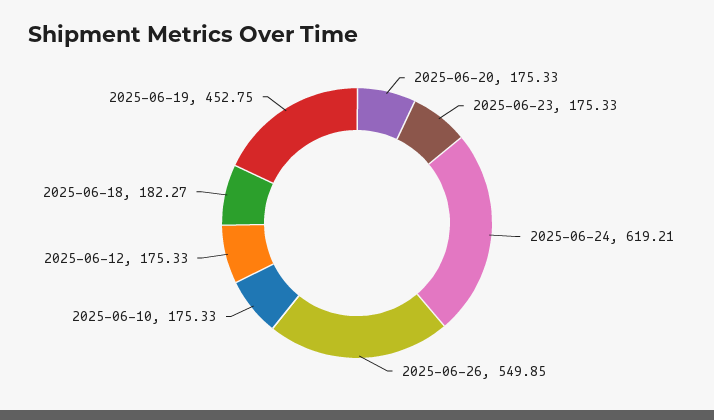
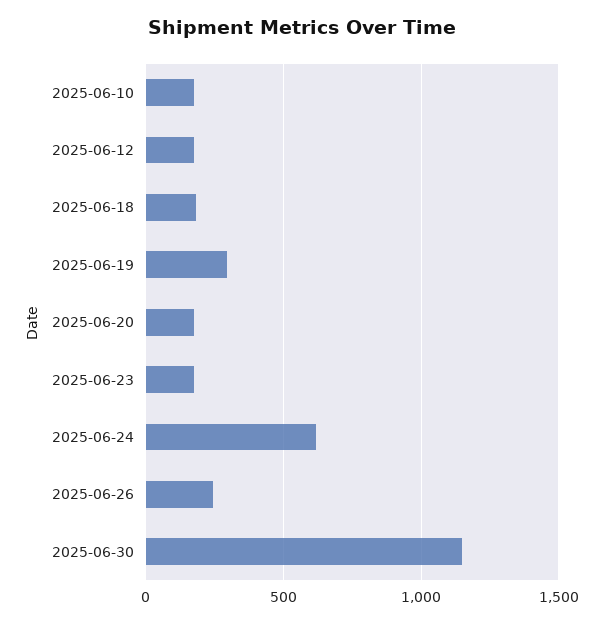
2025-06-26: 549.85 -> 250
2025-06-19: 452.75 -> 300
2025-06-30: none -> 1150

